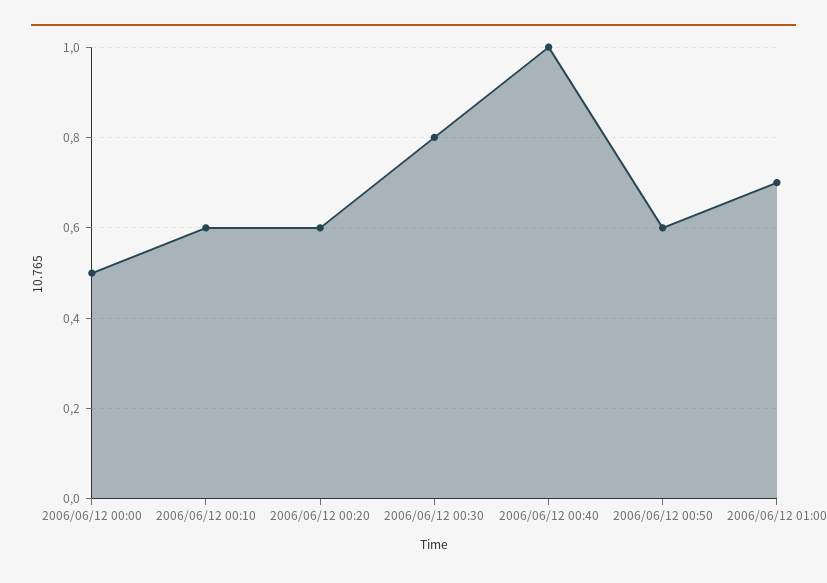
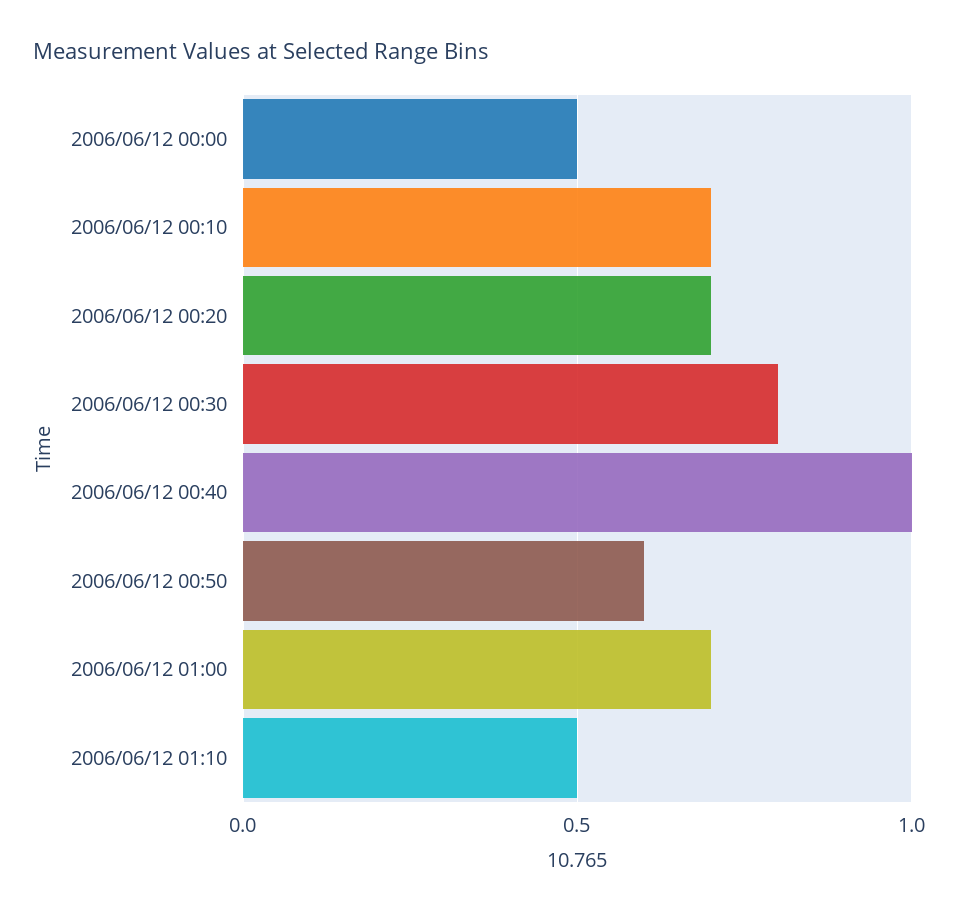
2006/06/12 00:10: 0.6 -> 0.7
2006/06/12 00:20: 0.6 -> 0.7
2006/06/12 01:10: none -> 0.5

